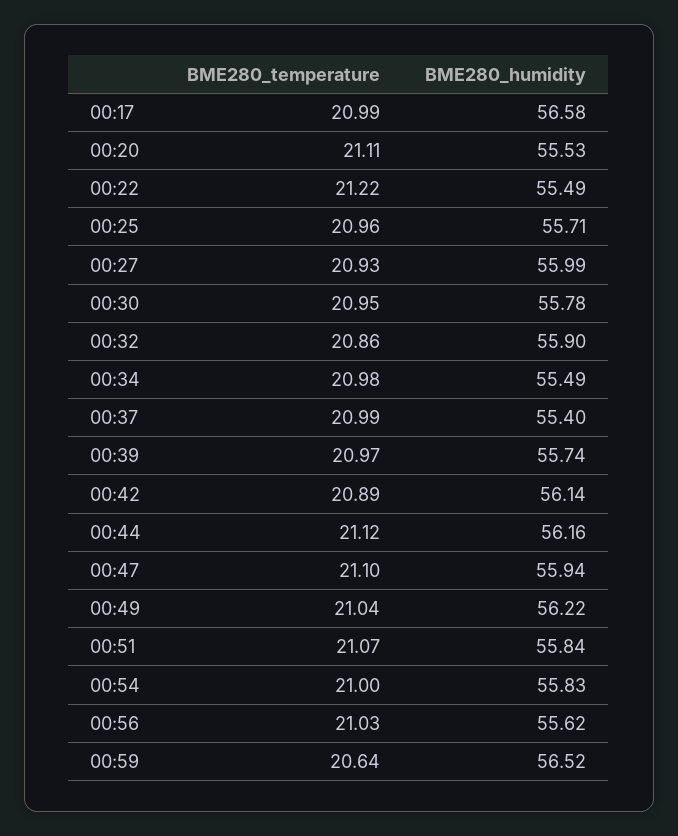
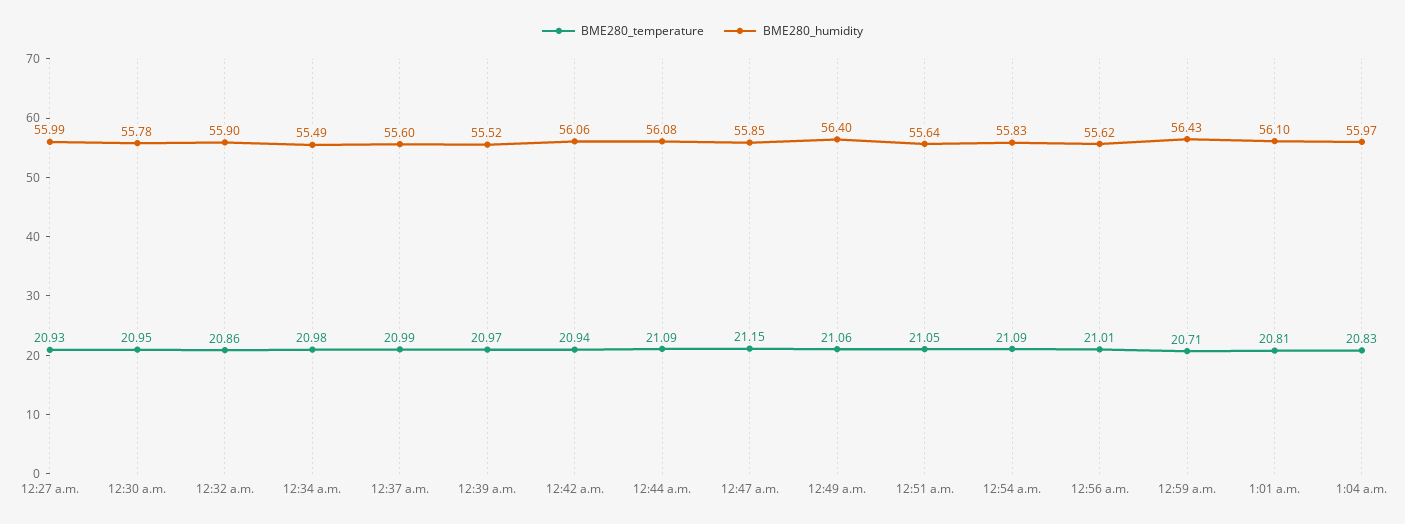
BME280_temperature, 00:17: 20.99 -> none
BME280_humidity, 00:17: 56.58 -> none
BME280_temperature, 00:20: 21.11 -> none
BME280_humidity, 00:20: 55.53 -> none
BME280_temperature, 00:22: 21.22 -> none
BME280_humidity, 00:22: 55.49 -> none
BME280_temperature, 00:25: 20.96 -> none
BME280_humidity, 00:25: 55.71 -> none
BME280_humidity, 00:37: 55.4 -> 55.6
BME280_humidity, 00:39: 55.74 -> 55.52
BME280_temperature, 00:42: 20.89 -> 20.94
BME280_humidity, 00:42: 56.14 -> 56.06
BME280_temperature, 00:44: 21.12 -> 21.09
BME280_humidity, 00:44: 56.16 -> 56.08
BME280_temperature, 00:47: 21.1 -> 21.15
BME280_humidity, 00:47: 55.94 -> 55.85
BME280_temperature, 00:49: 21.04 -> 21.06
BME280_humidity, 00:49: 56.22 -> 56.4
BME280_temperature, 00:51: 21.07 -> 21.05
BME280_humidity, 00:51: 55.84 -> 55.64
BME280_temperature, 00:54: 21 -> 21.09
BME280_temperature, 00:56: 21.03 -> 21.01
BME280_temperature, 00:59: 20.64 -> 20.71
BME280_humidity, 00:59: 56.52 -> 56.43
BME280_temperature, 1:01 a.m.: none -> 20.81
BME280_humidity, 1:01 a.m.: none -> 56.1
BME280_temperature, 1:04 a.m.: none -> 20.83
BME280_humidity, 1:04 a.m.: none -> 55.97

